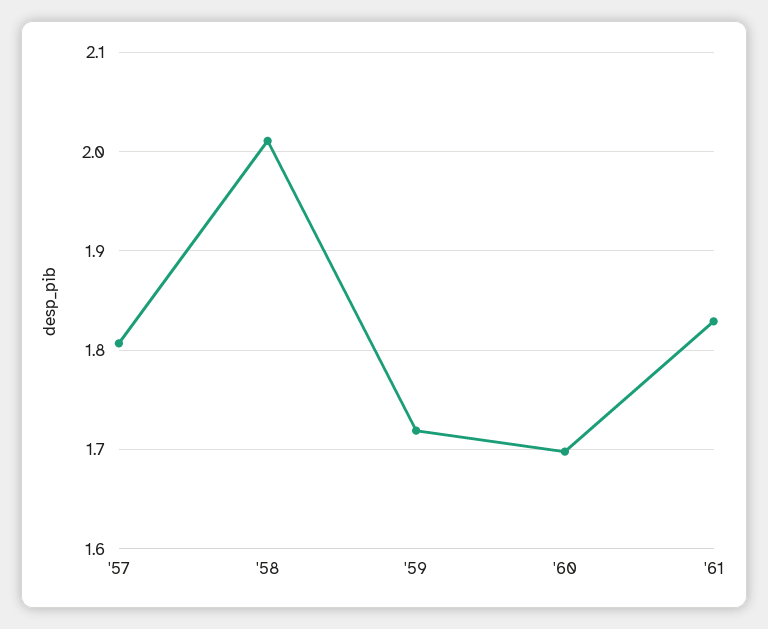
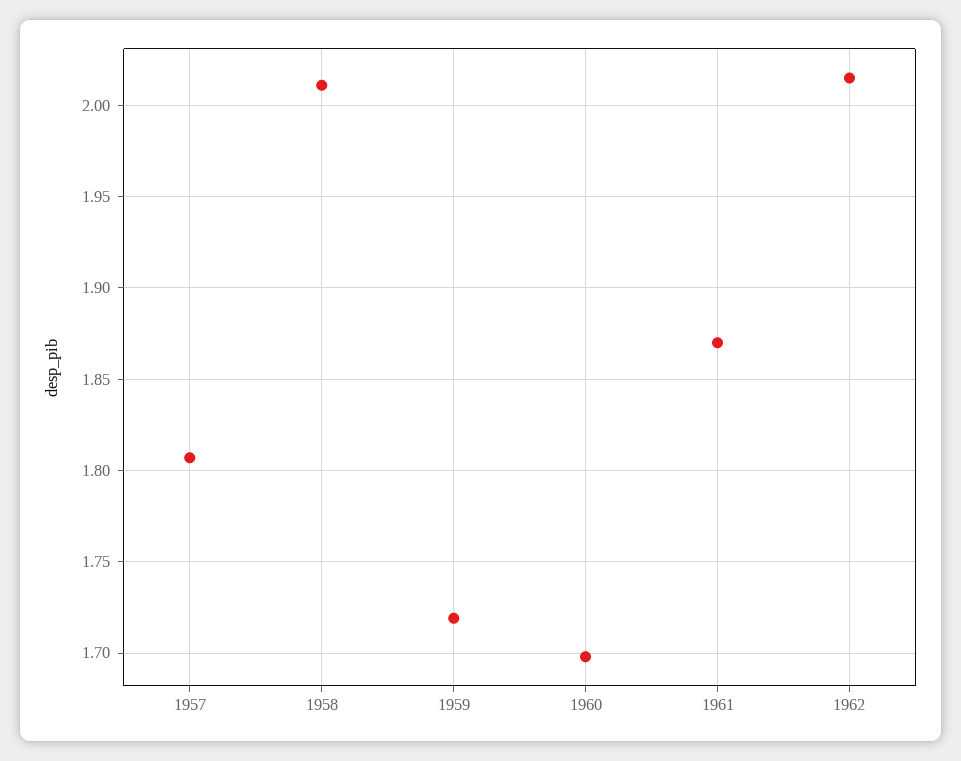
'61: 1.83 -> 1.87
1962: none -> 2.015

